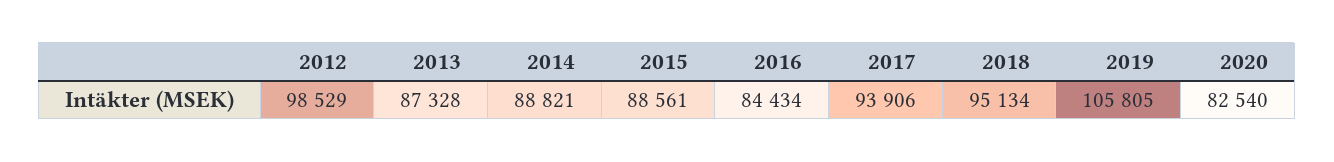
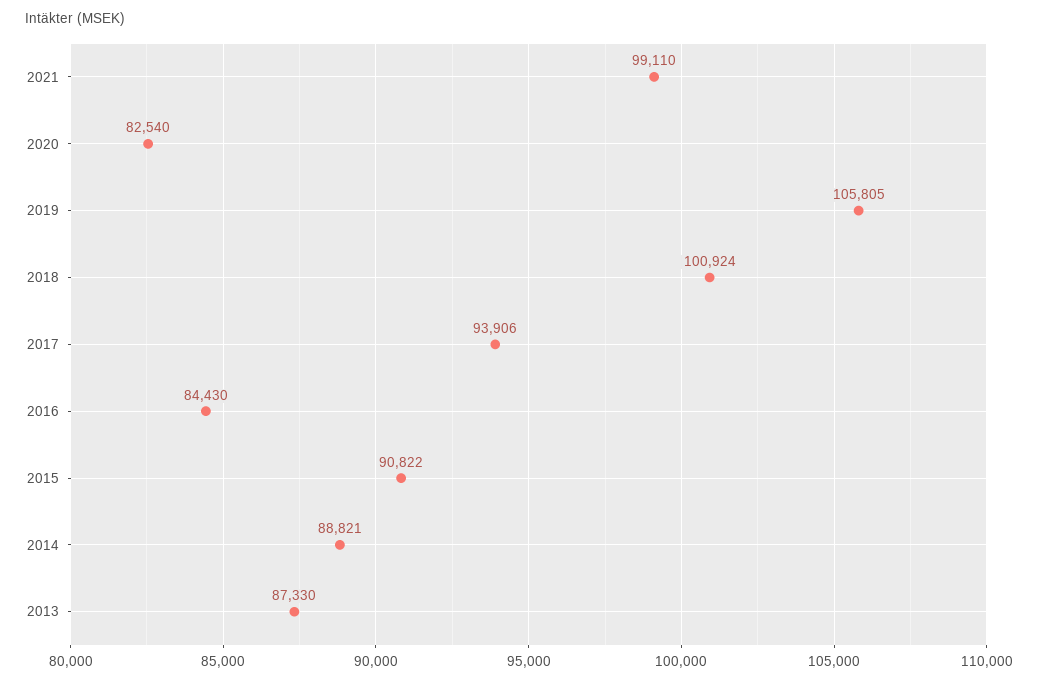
2012: 98529 -> none
2013: 87328 -> 87330
2015: 88561 -> 90822
2016: 84434 -> 84430
2018: 95134 -> 100924
2021: none -> 99110

